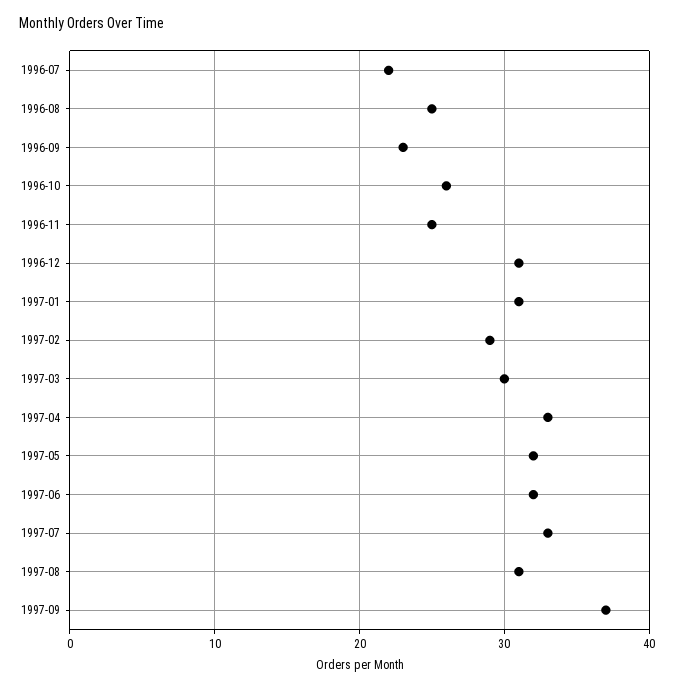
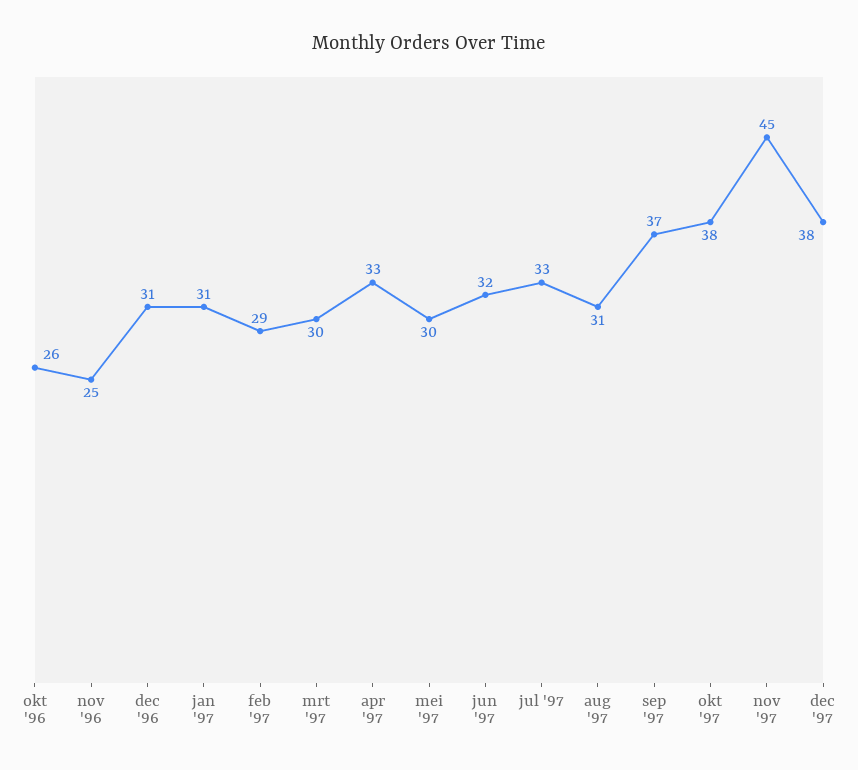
1996-07: 22 -> none
1996-08: 25 -> none
1996-09: 23 -> none
1997-05: 32 -> 30
okt '97: none -> 38
nov '97: none -> 45
dec '97: none -> 38

